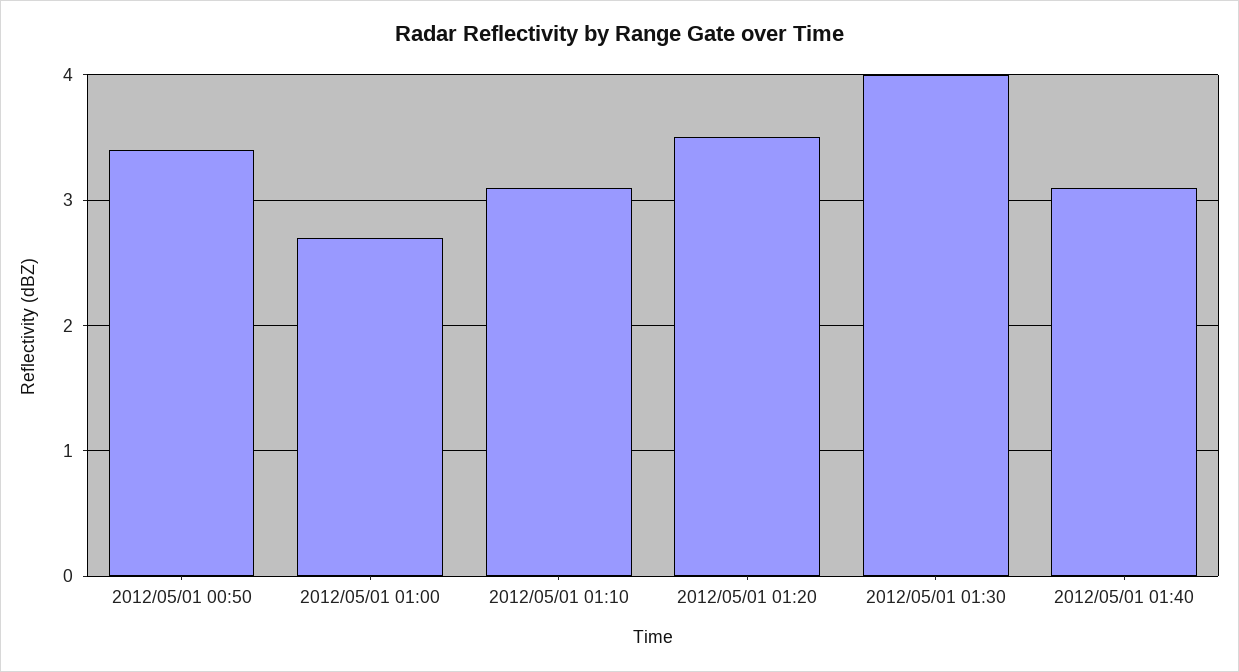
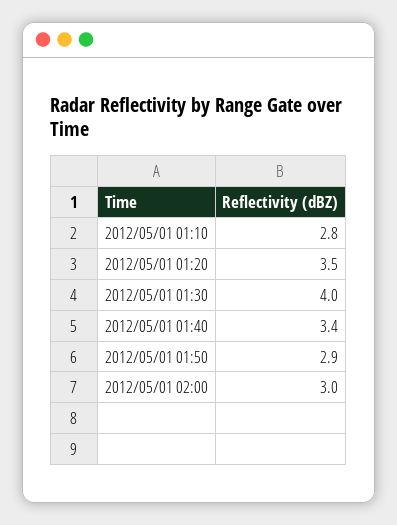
2012/05/01 00:50: 3.4 -> none
2012/05/01 01:00: 2.7 -> none
2012/05/01 01:10: 3.1 -> 2.8
2012/05/01 01:40: 3.1 -> 3.4
2012/05/01 01:50: none -> 2.9
2012/05/01 02:00: none -> 3

